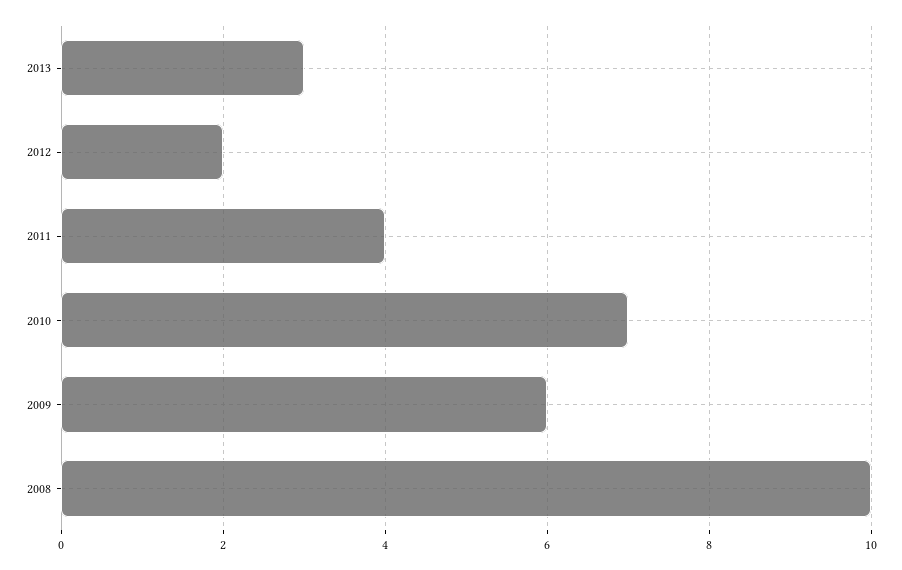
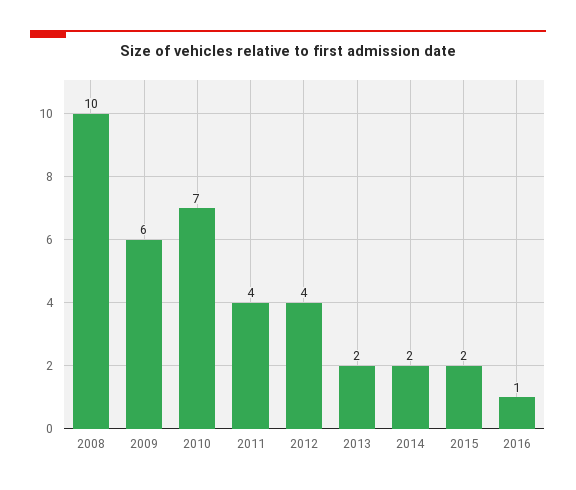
2013: 3 -> 2
2012: 2 -> 4
2014: none -> 2
2015: none -> 2
2016: none -> 1

